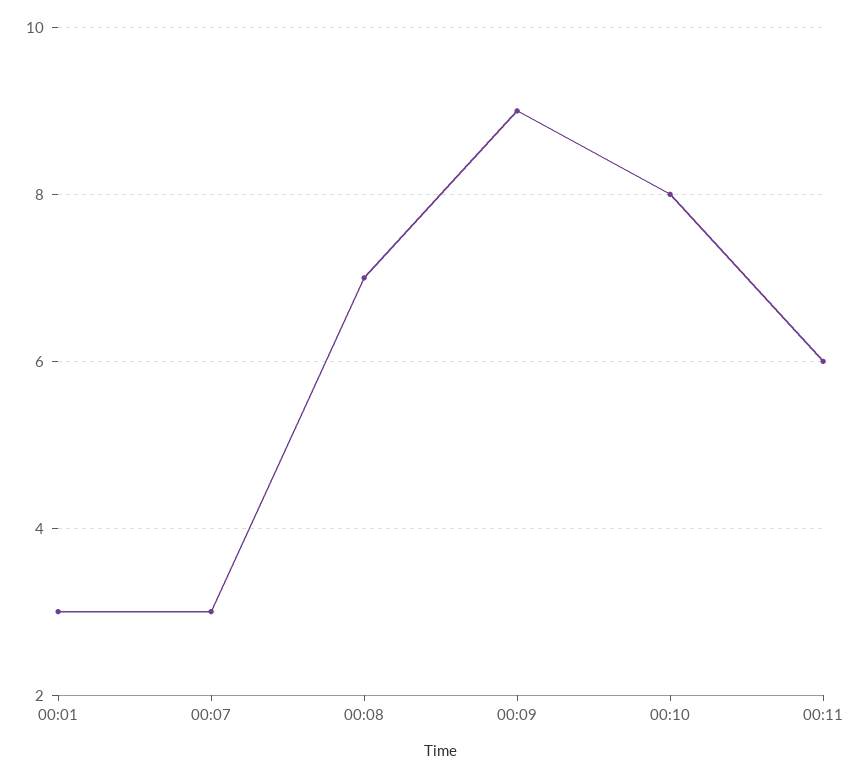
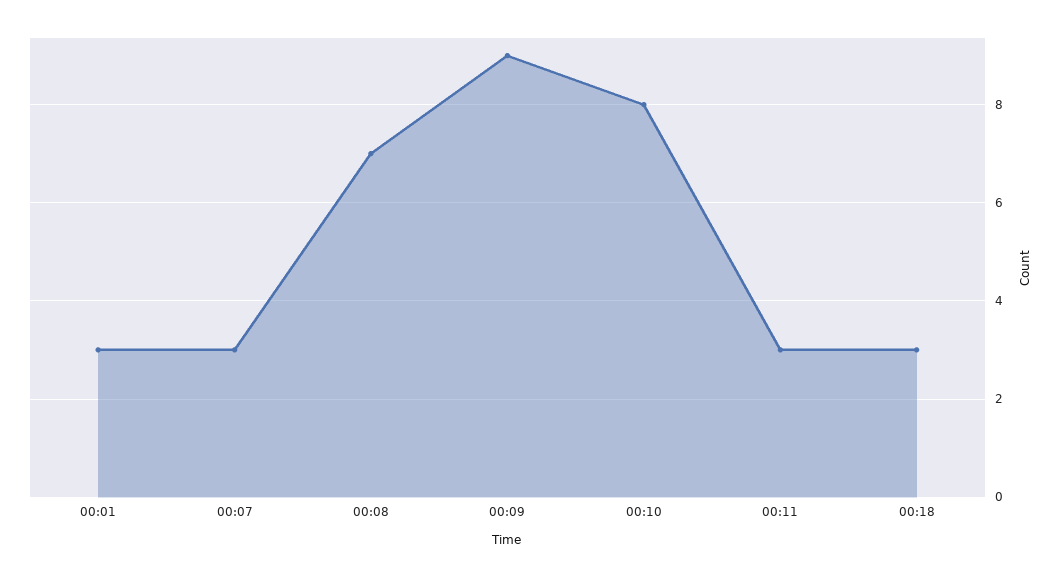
00:11: 6 -> 3
00:18: none -> 3

